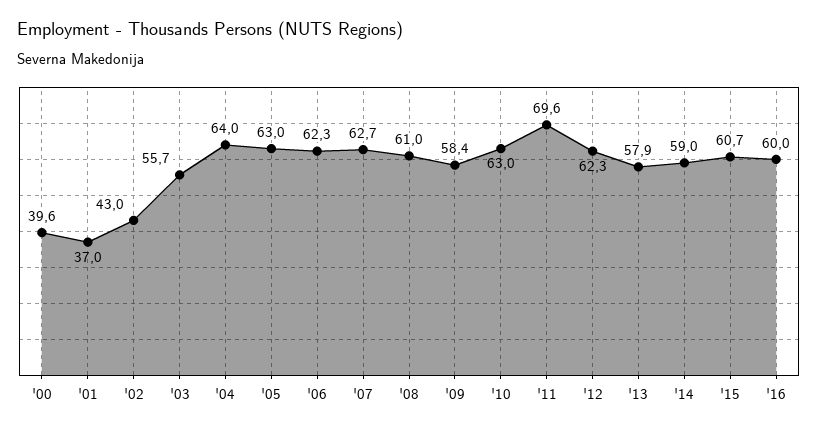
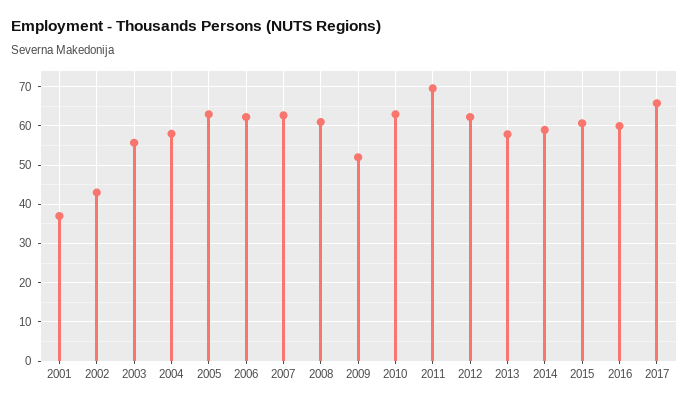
'00: 39.6 -> none
'04: 64 -> 58
'09: 58.4 -> 52
2017: none -> 66

